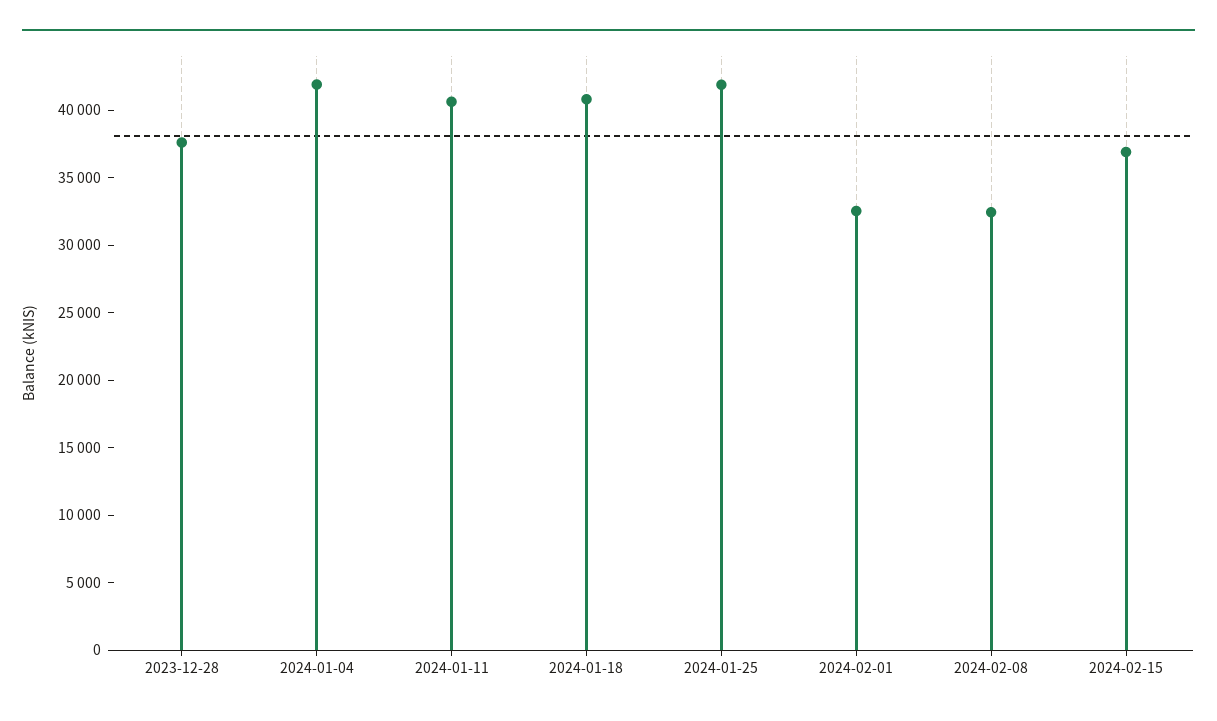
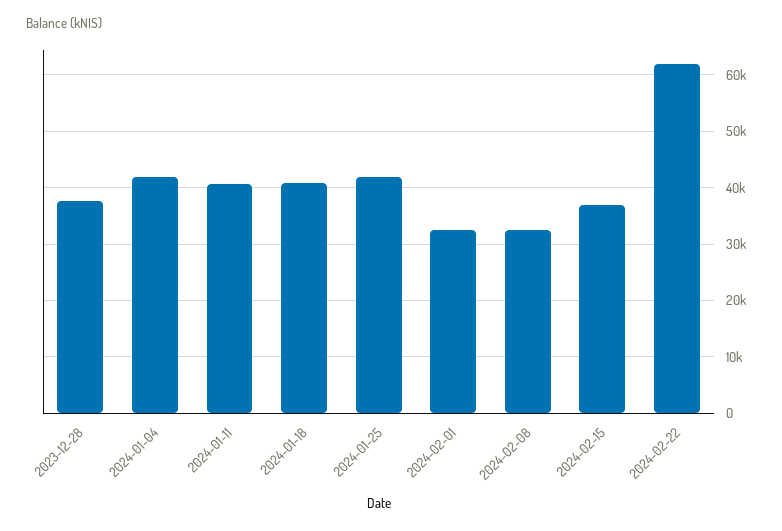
2024-02-22: none -> 62000

